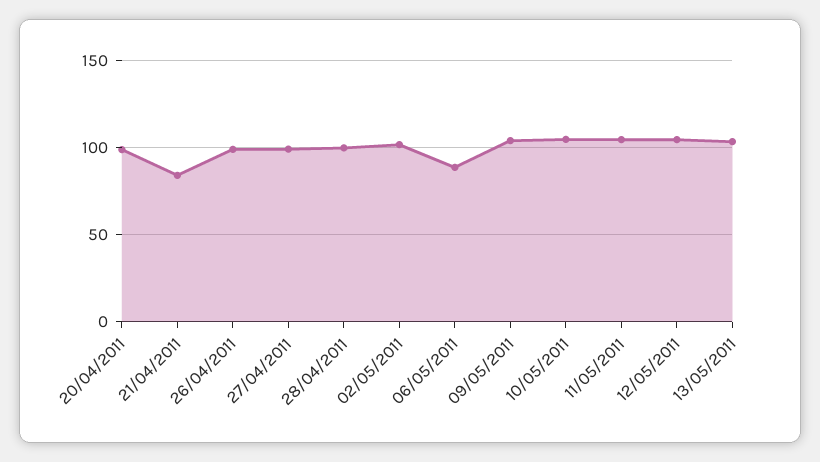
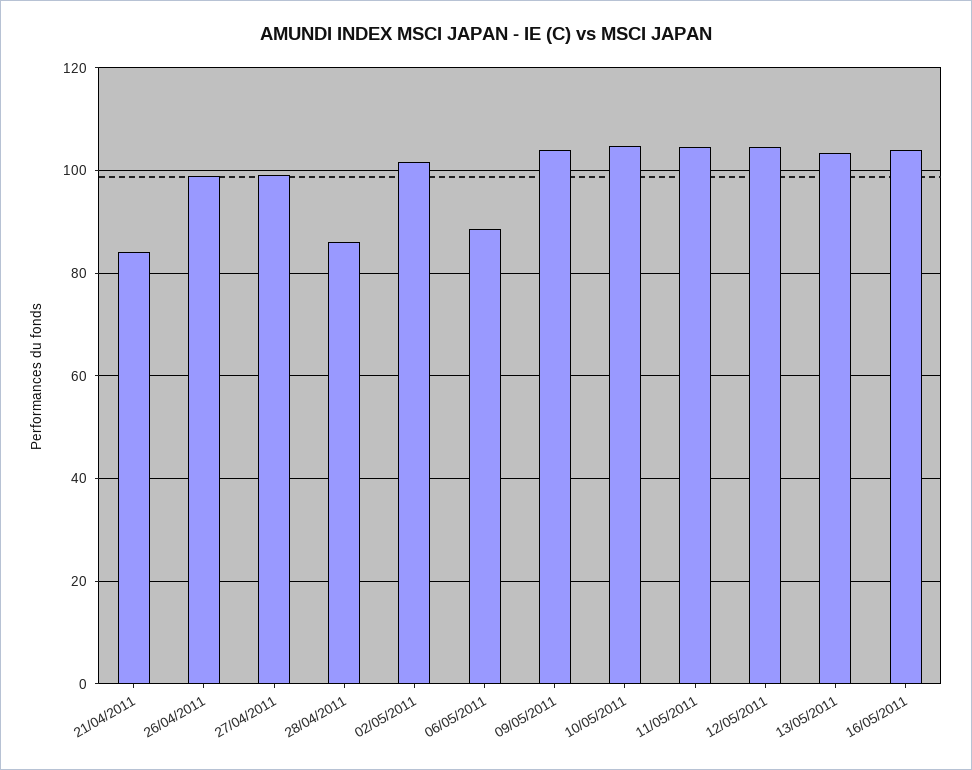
20/04/2011: 100 -> none
28/04/2011: 100 -> 86
16/05/2011: none -> 104

